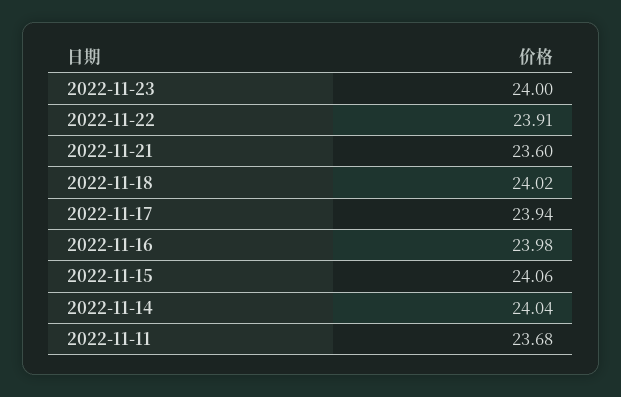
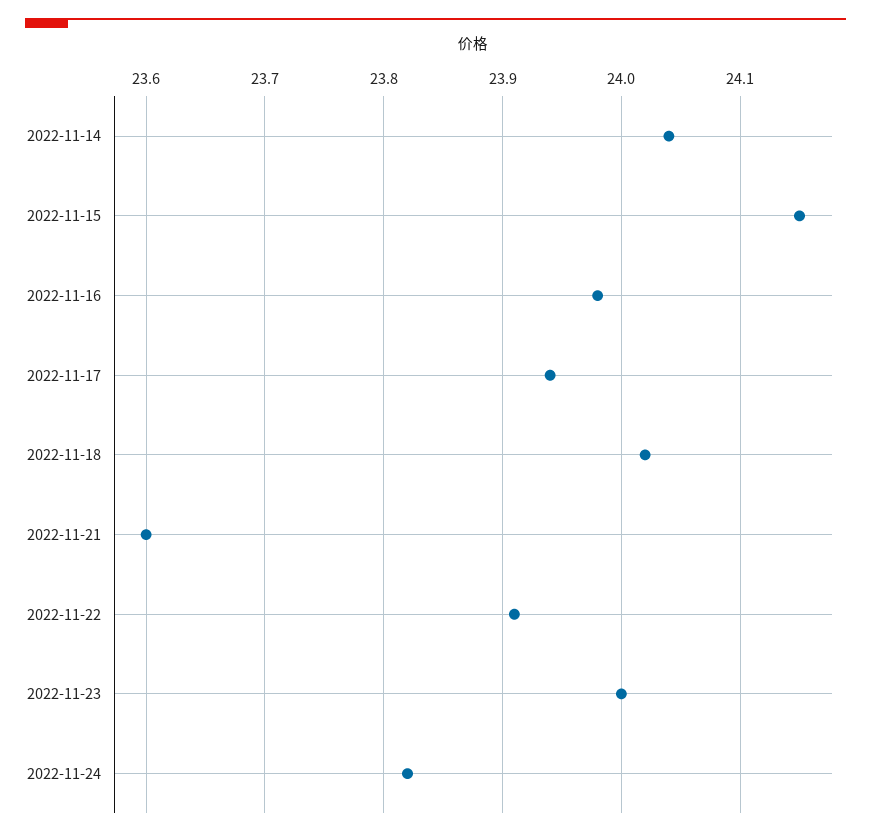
2022-11-15: 24.06 -> 24.15
2022-11-11: 23.68 -> none
2022-11-24: none -> 23.82

